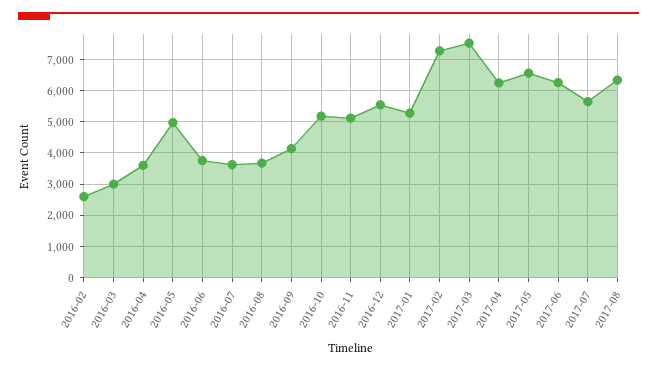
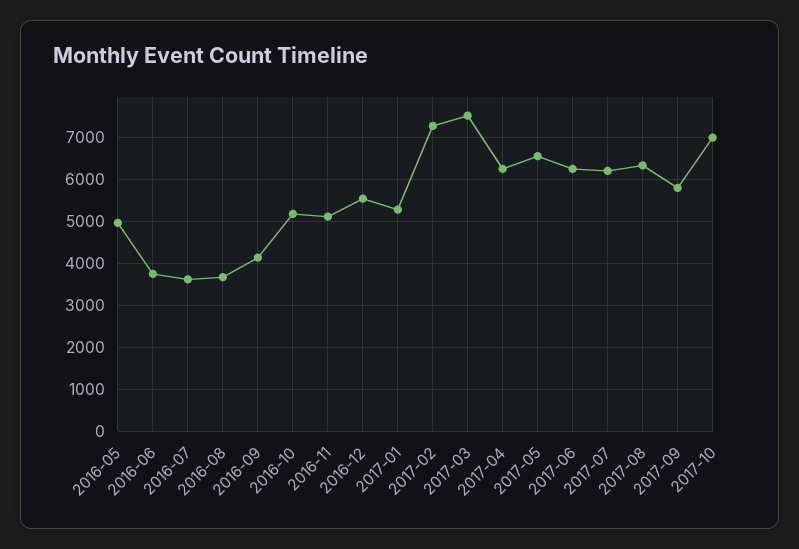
2016-02: 2600 -> none
2016-03: 3000 -> none
2016-04: 3600 -> none
2017-07: 5600 -> 6200
2017-09: none -> 5800
2017-10: none -> 7000

